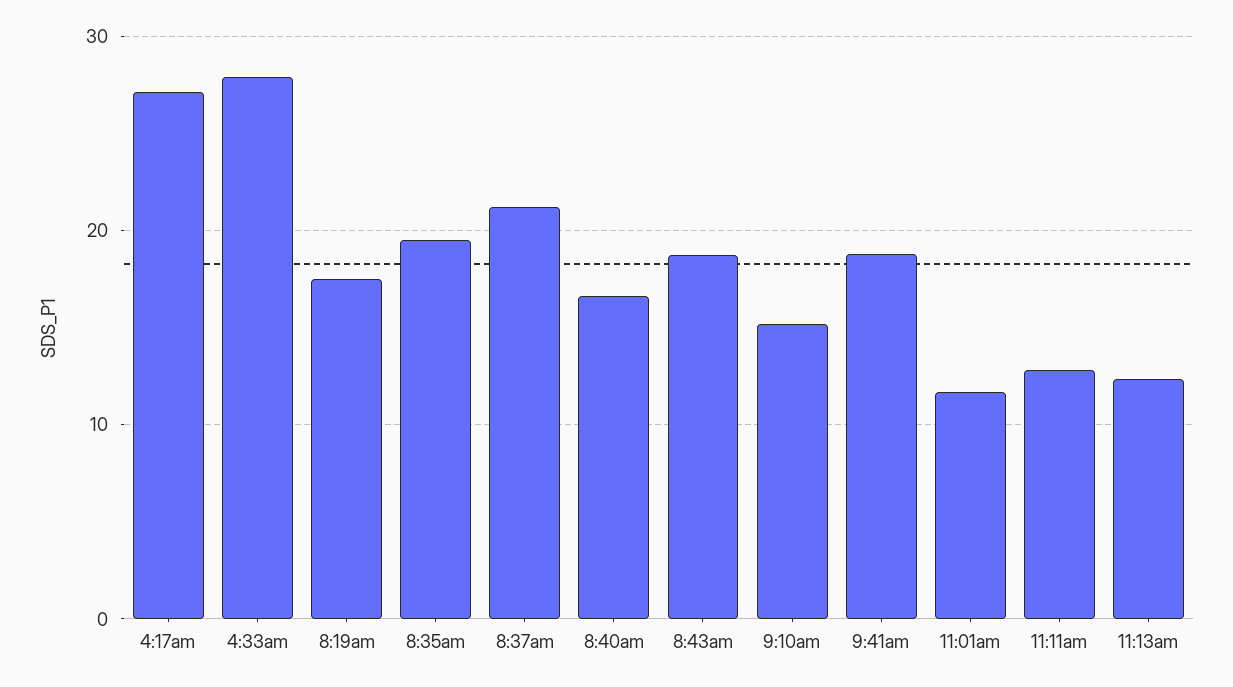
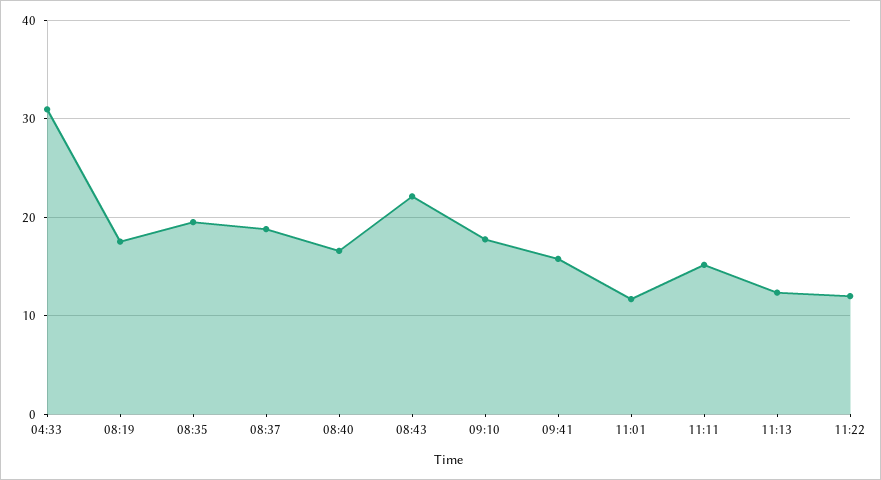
4:17am: 27 -> none
4:33am: 28 -> 31
8:37am: 21 -> 19
8:43am: 19 -> 22
9:10am: 15 -> 18
9:41am: 19 -> 16
11:11am: 13 -> 15
11:22: none -> 12

